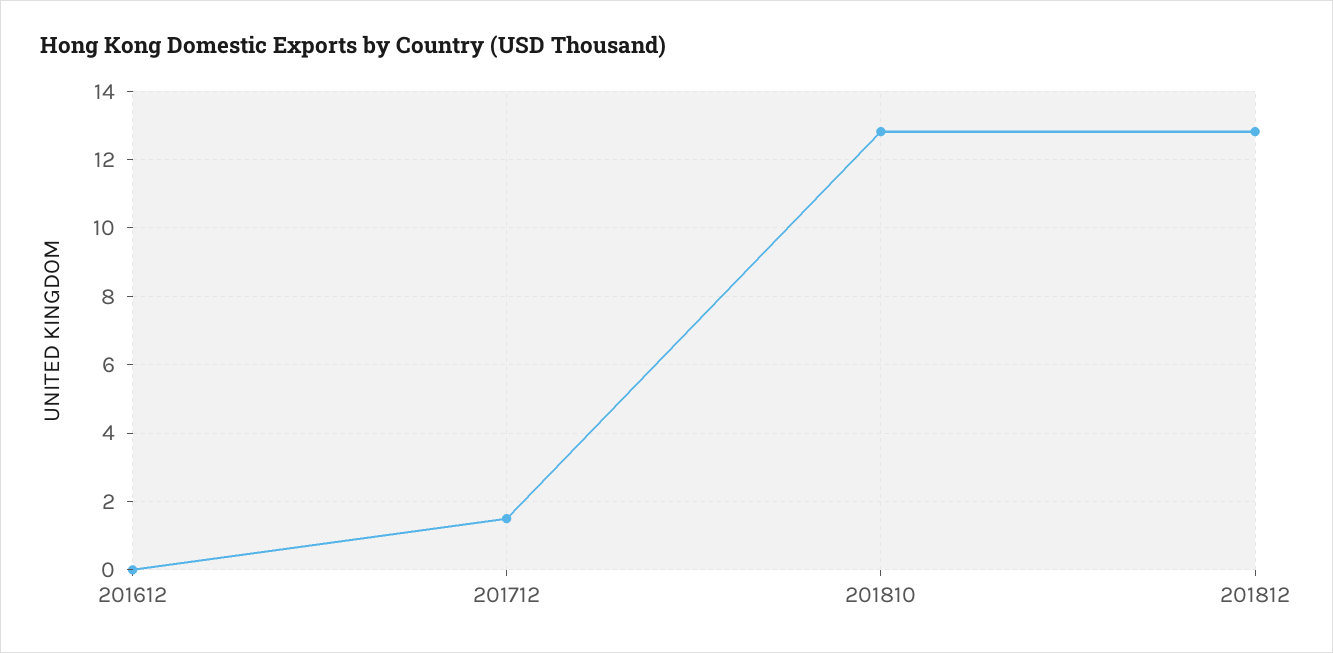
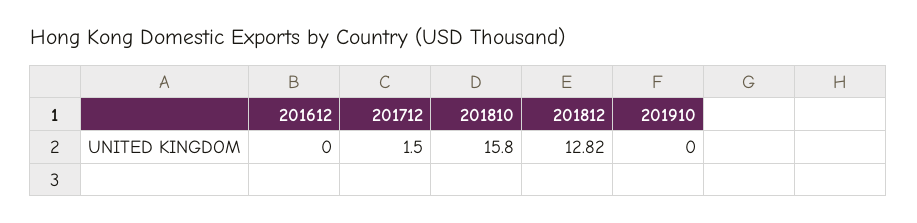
201810: 12.8 -> 15.8
201910: none -> 0

